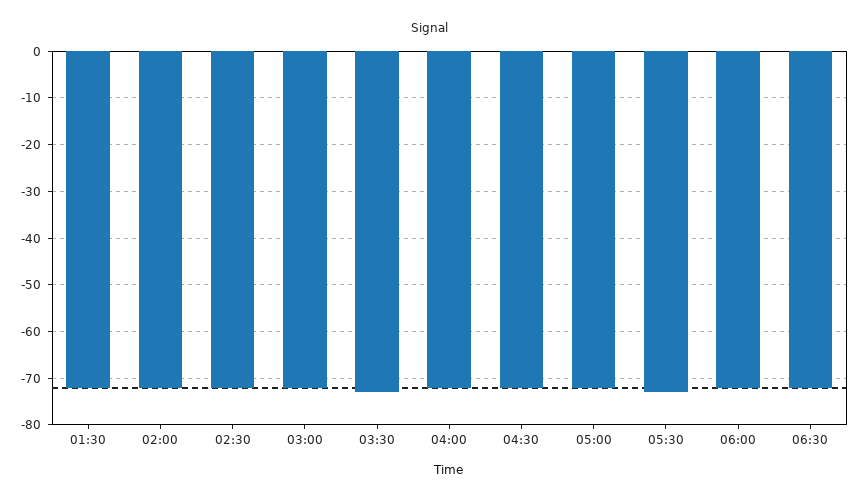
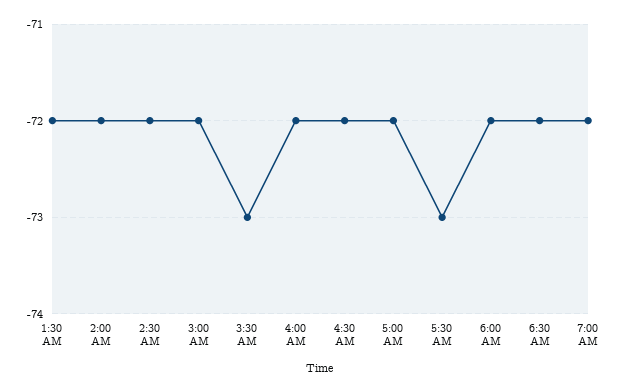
7:00 AM: none -> -72

